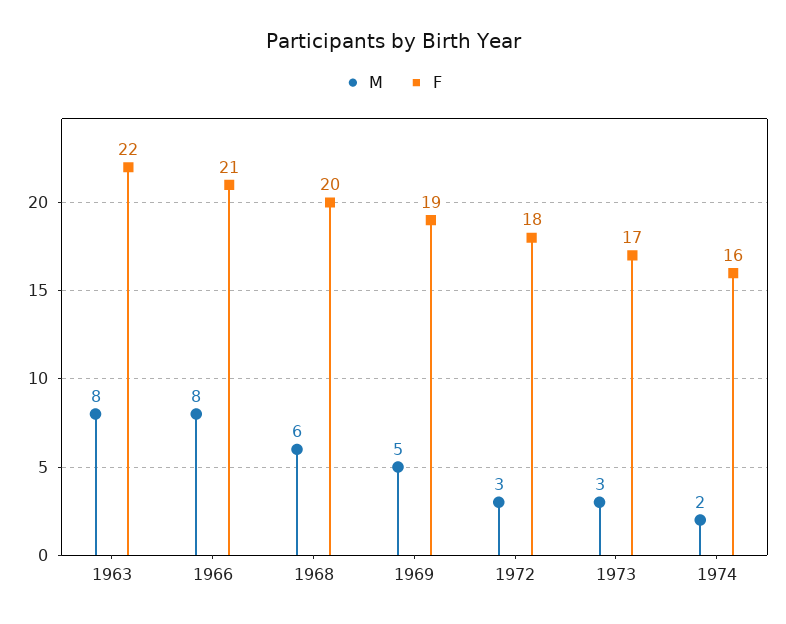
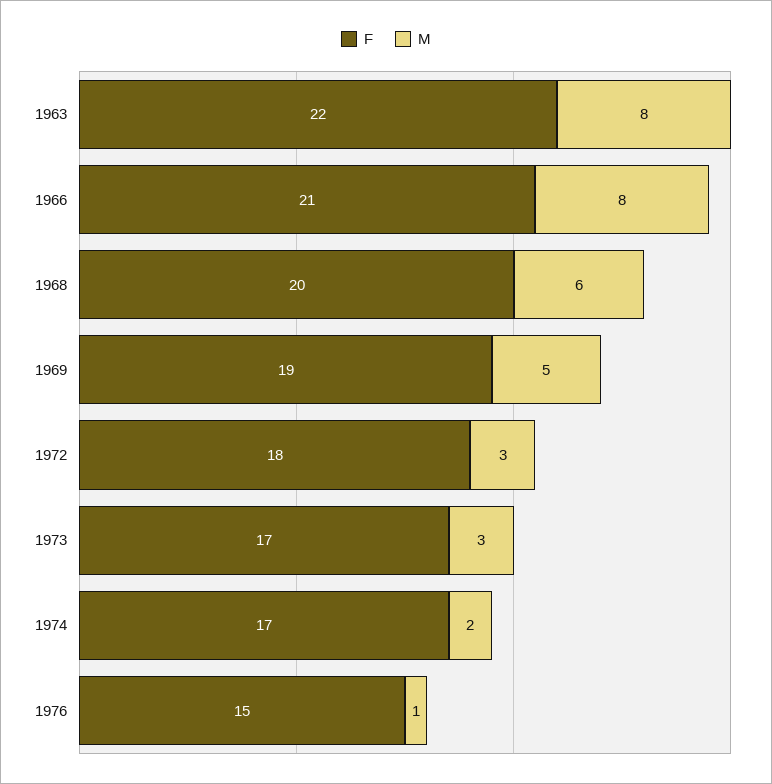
F, 1974: 16 -> 17
F, 1976: none -> 15
M, 1976: none -> 1

